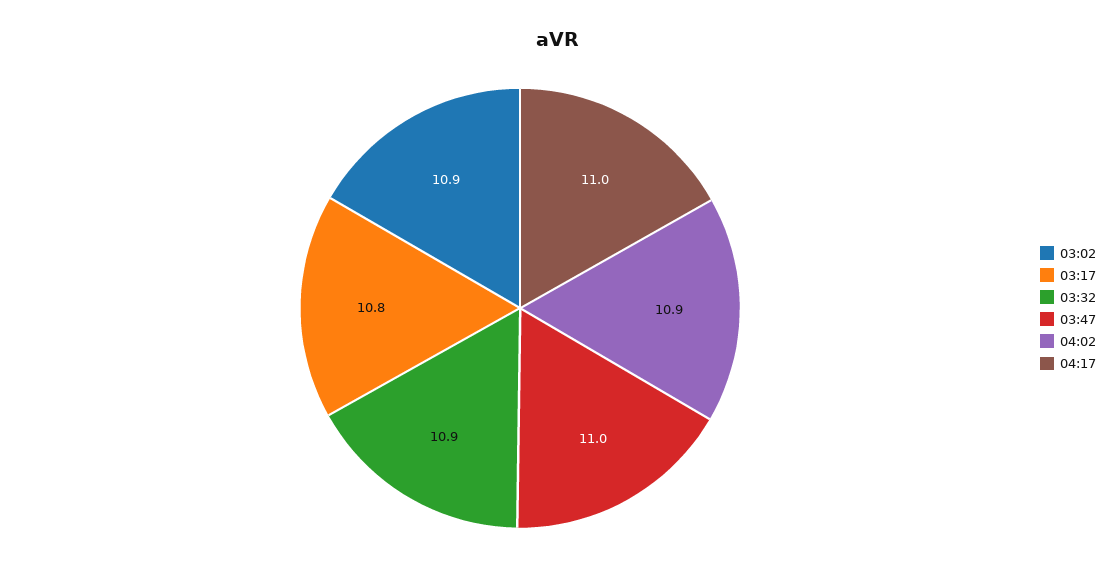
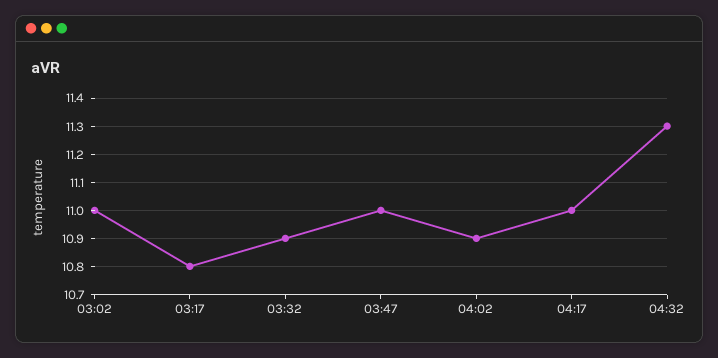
03:02: 10.9 -> 11
04:32: none -> 11.3

